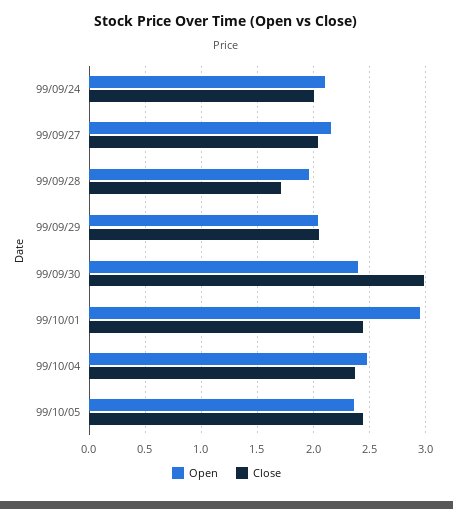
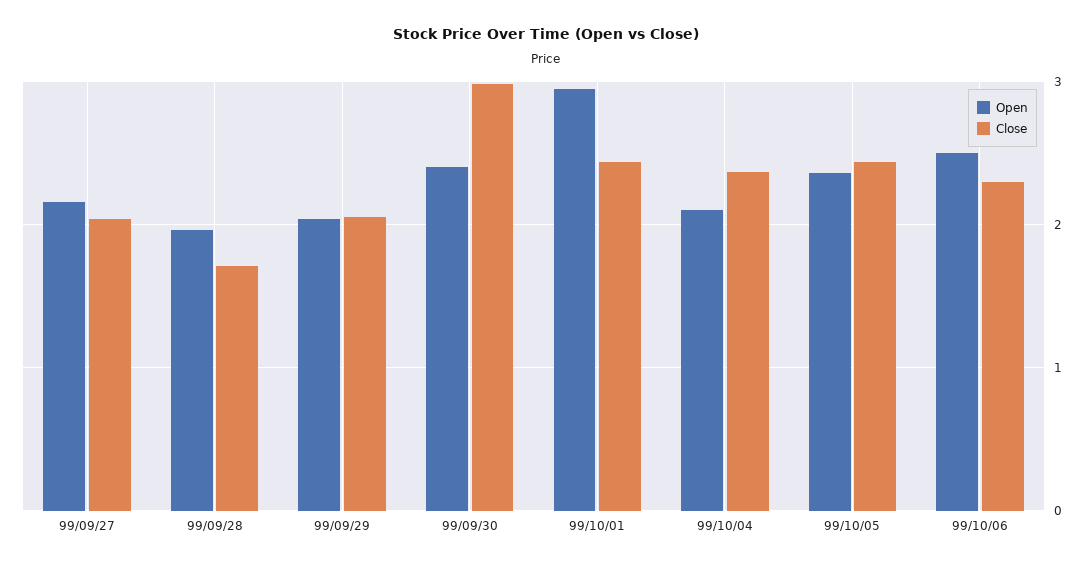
Open, 99/09/24: 2.1 -> none
Close, 99/09/24: 2 -> none
Open, 99/10/04: 2.5 -> 2.1
Open, 99/10/06: none -> 2.5
Close, 99/10/06: none -> 2.3

